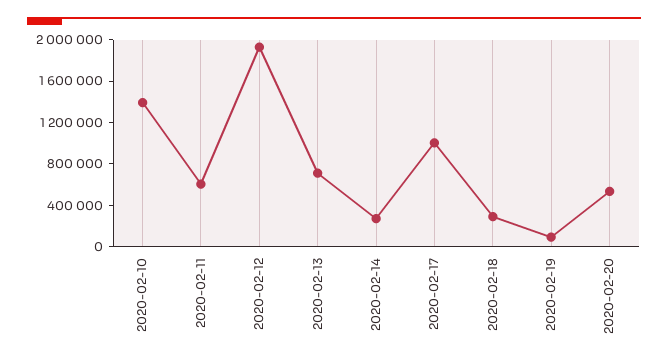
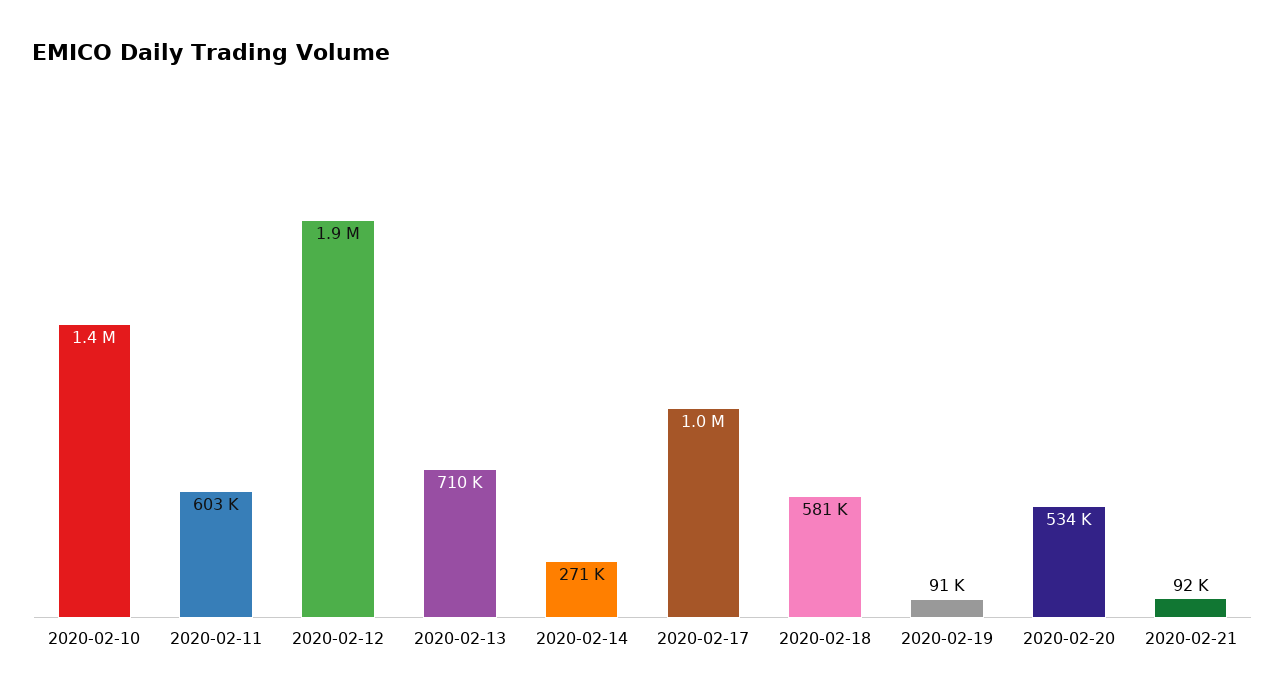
2020-02-18: 300000 -> 581000
2020-02-21: none -> 92000

